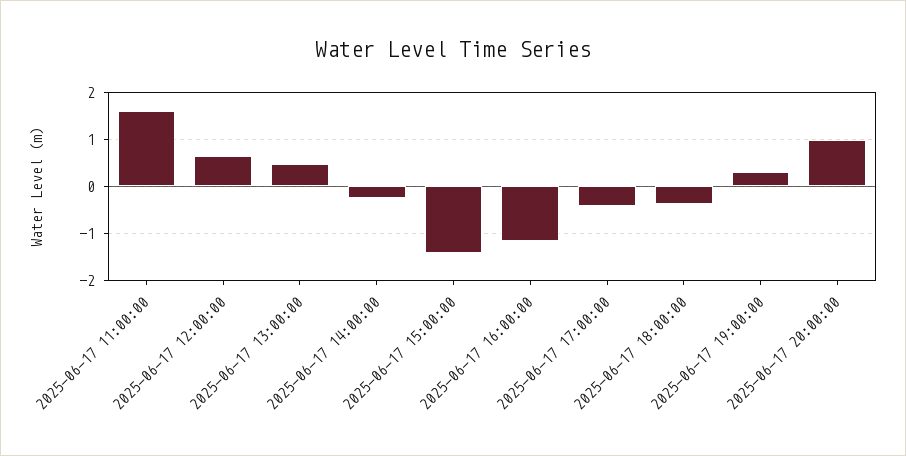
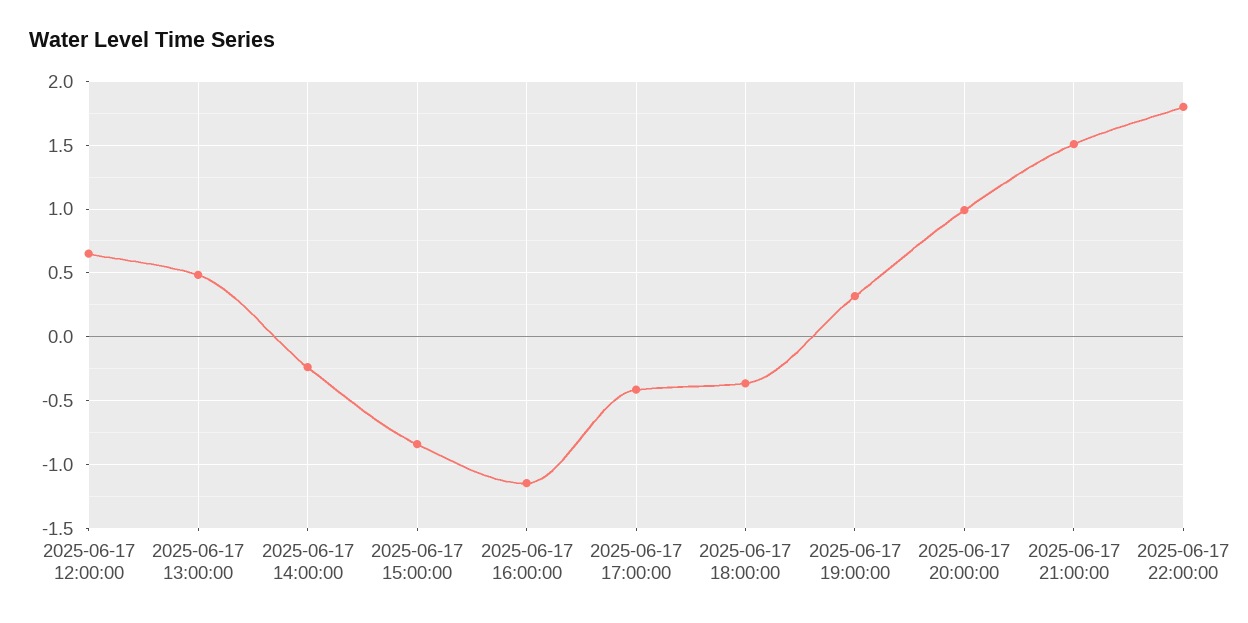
2025-06-17 11:00:00: 1.6 -> none
2025-06-17 15:00:00: -1.4 -> -0.85
2025-06-17 21:00:00: none -> 1.5
2025-06-17 22:00:00: none -> 1.8

